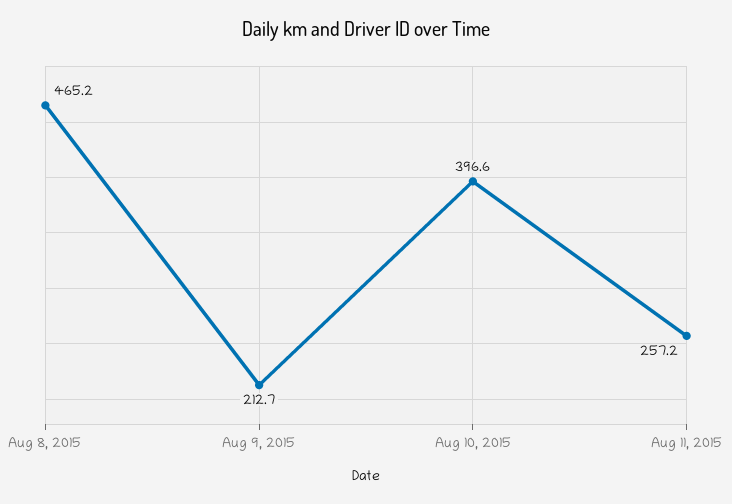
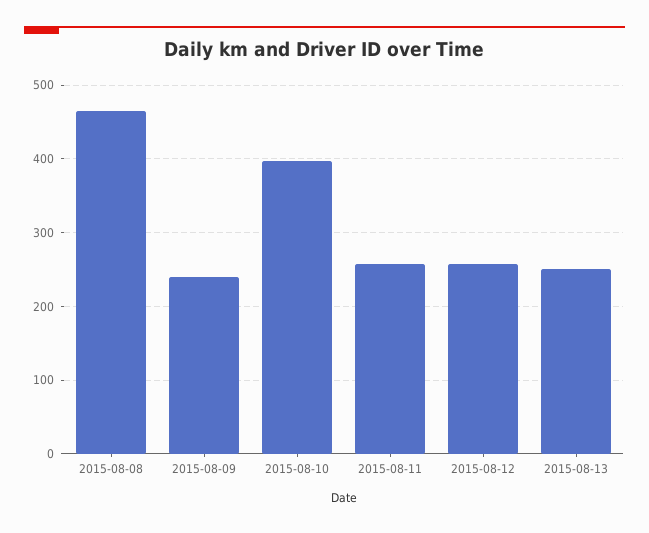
Aug 9, 2015: 212.7 -> 240
2015-08-12: none -> 260
2015-08-13: none -> 250

